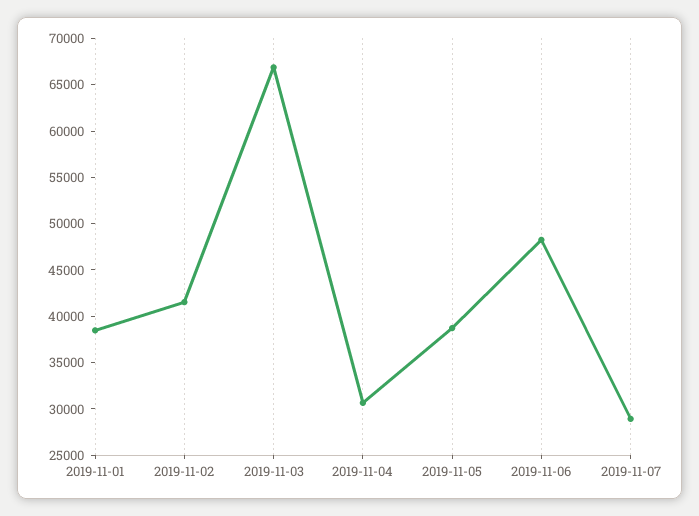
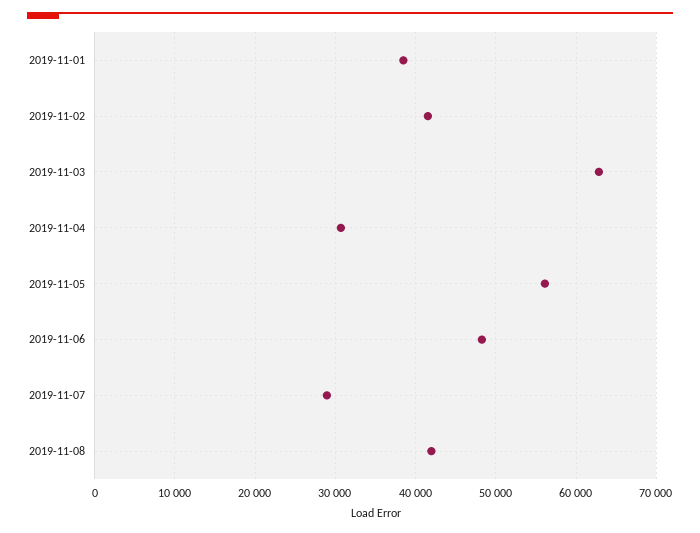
2019-11-03: 67000 -> 63000
2019-11-05: 39000 -> 56000
2019-11-08: none -> 42000

